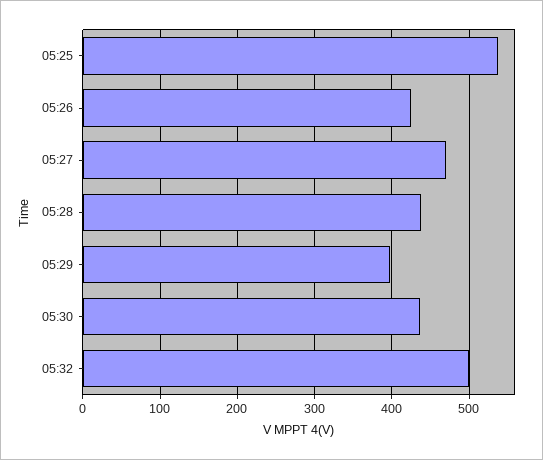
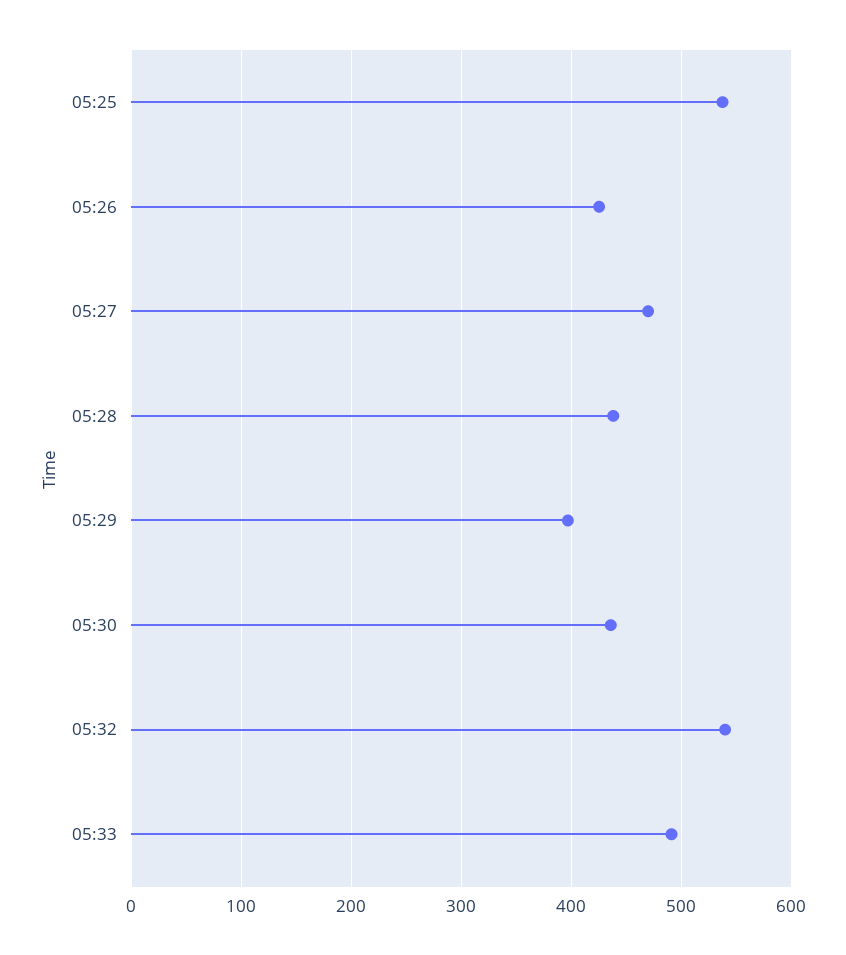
05:32: 500 -> 540
05:33: none -> 490

